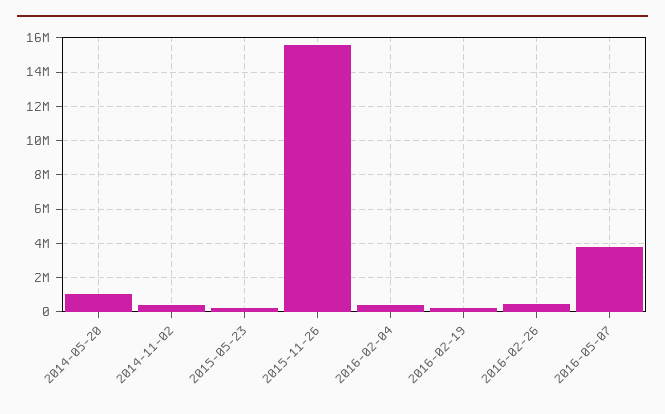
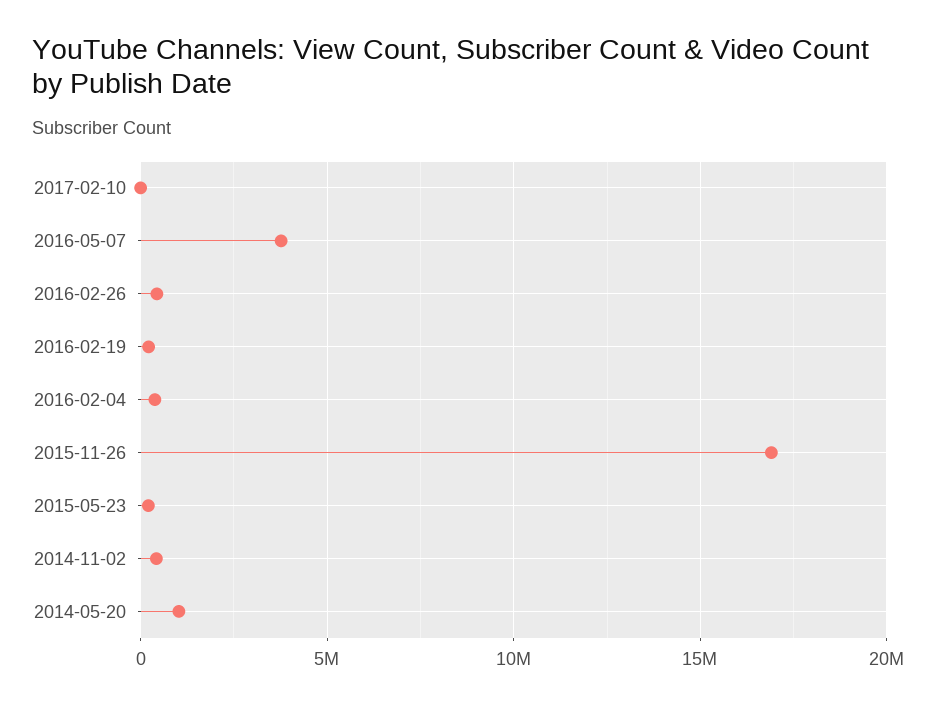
2015-11-26: 15500000 -> 17000000
2017-02-10: none -> 0

